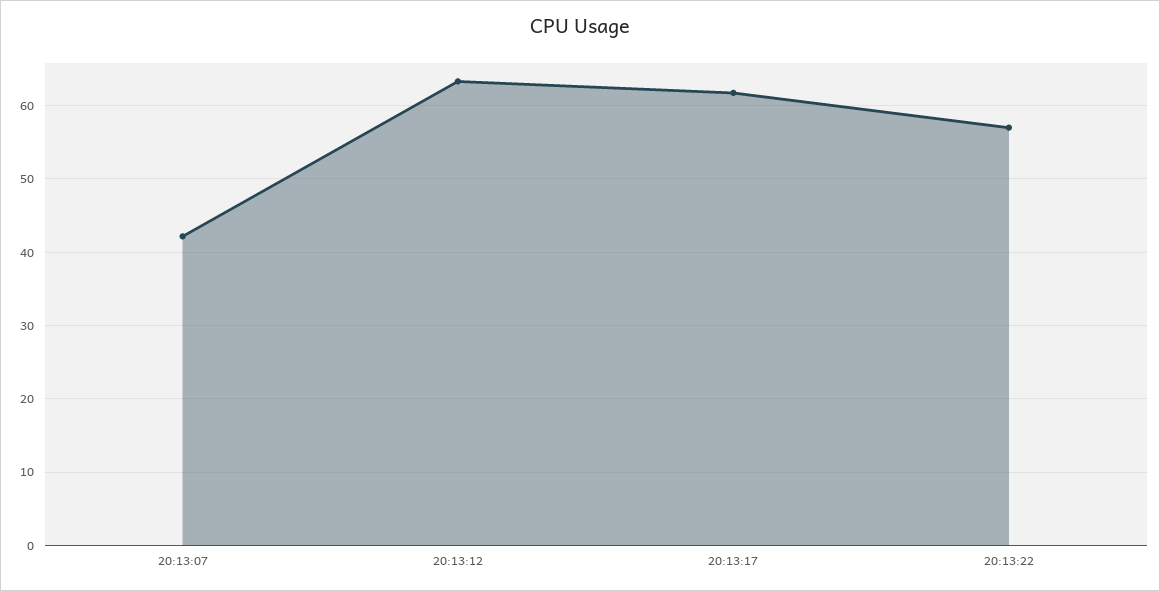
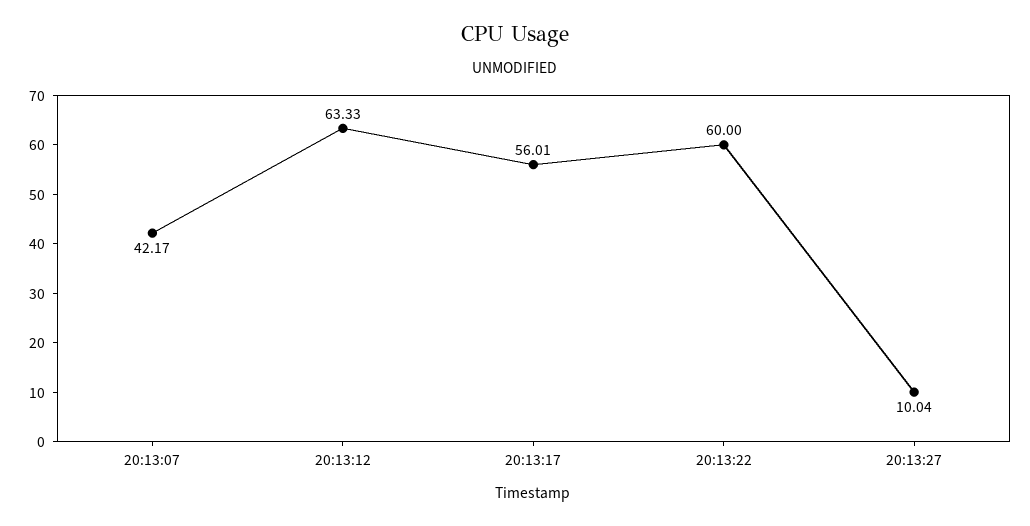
20:13:17: 62 -> 56.01
20:13:22: 57 -> 60
20:13:27: none -> 10.04

